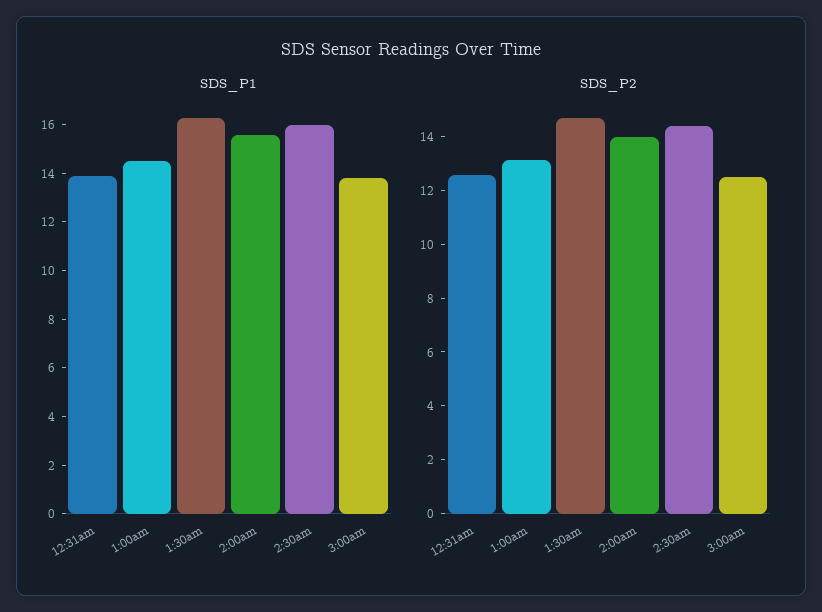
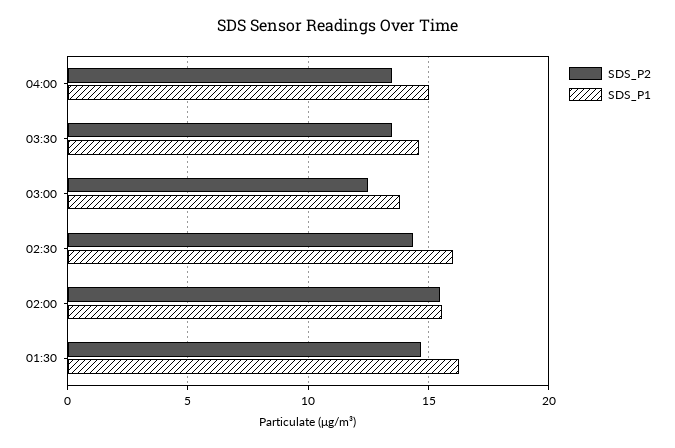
SDS_P1, 12:31am: 14 -> none
SDS_P1, 1:00am: 14.5 -> none
SDS_P2, 12:31am: 12.5 -> none
SDS_P2, 1:00am: 13 -> none
SDS_P2, 2:00am: 14 -> 15.5
SDS_P2, 04:00: none -> 13.5
SDS_P1, 04:00: none -> 15
SDS_P2, 03:30: none -> 13.5
SDS_P1, 03:30: none -> 14.5

